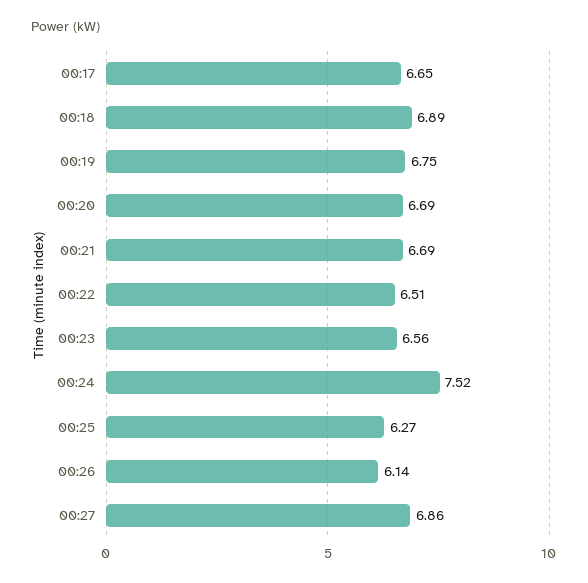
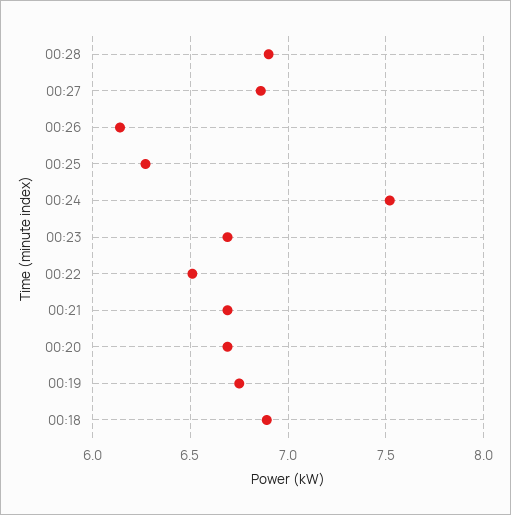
00:17: 6.65 -> none
00:23: 6.56 -> 6.7
00:28: none -> 6.9

